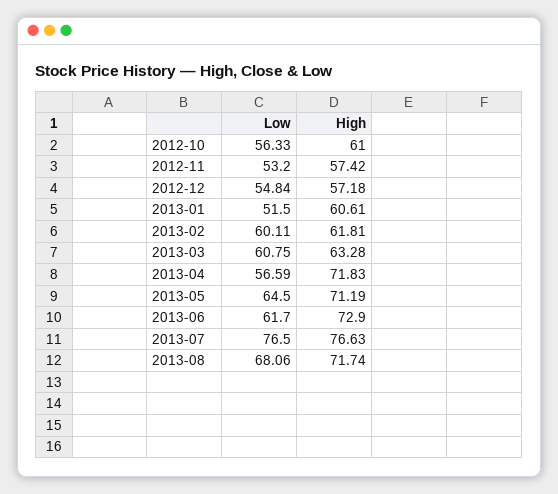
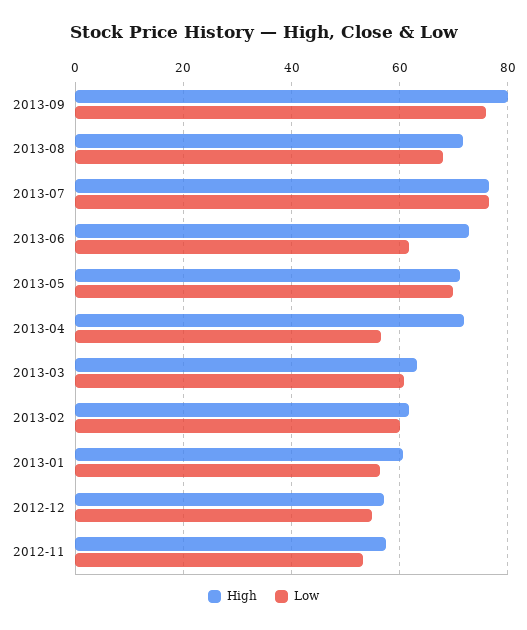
Low, 2012-10: 56.33 -> none
High, 2012-10: 61 -> none
Low, 2013-01: 51.5 -> 56
Low, 2013-05: 64.5 -> 70
High, 2013-09: none -> 80
Low, 2013-09: none -> 76

